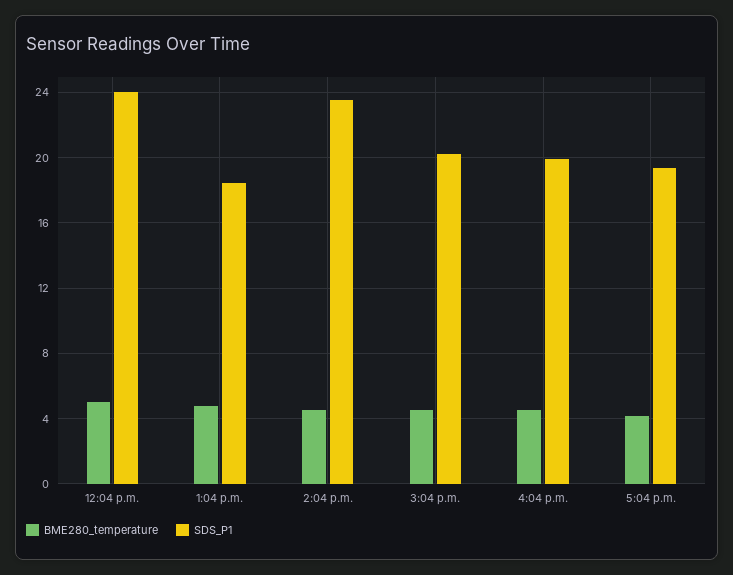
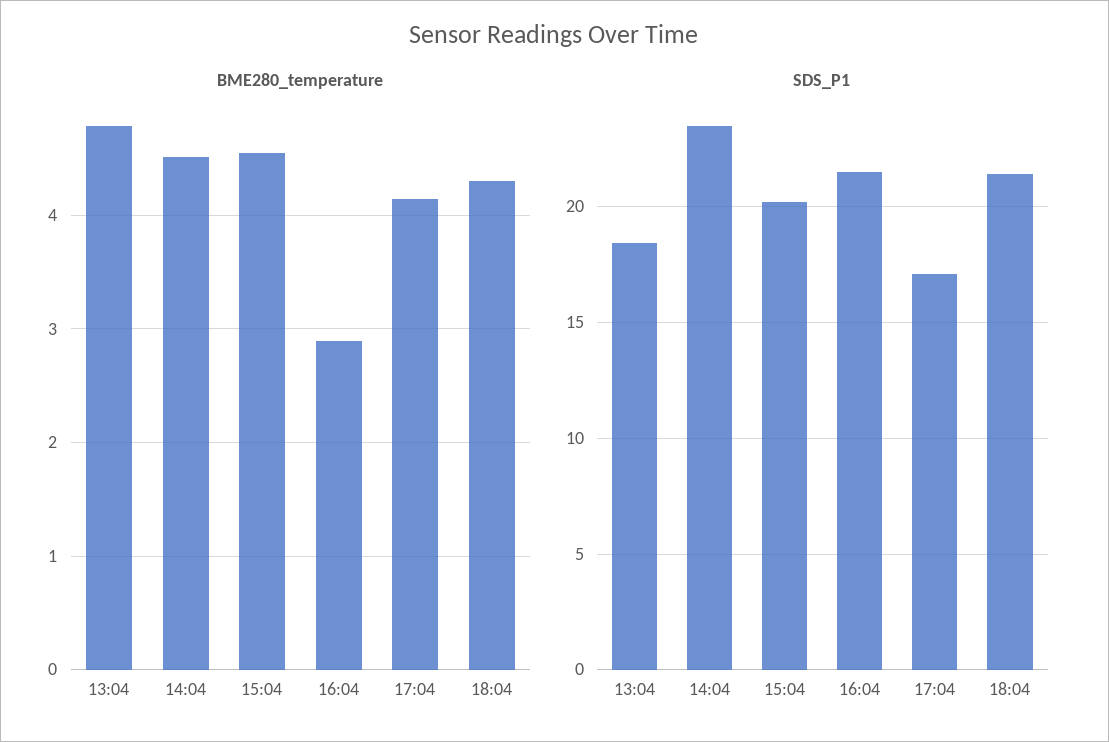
BME280_temperature, 12:04 p.m.: 5 -> none
SDS_P1, 12:04 p.m.: 24 -> none
BME280_temperature, 4:04 p.m.: 4.5 -> 2.9
SDS_P1, 4:04 p.m.: 20 -> 21.5
SDS_P1, 5:04 p.m.: 19.5 -> 17
BME280_temperature, 18:04: none -> 4.3
SDS_P1, 18:04: none -> 21.5

